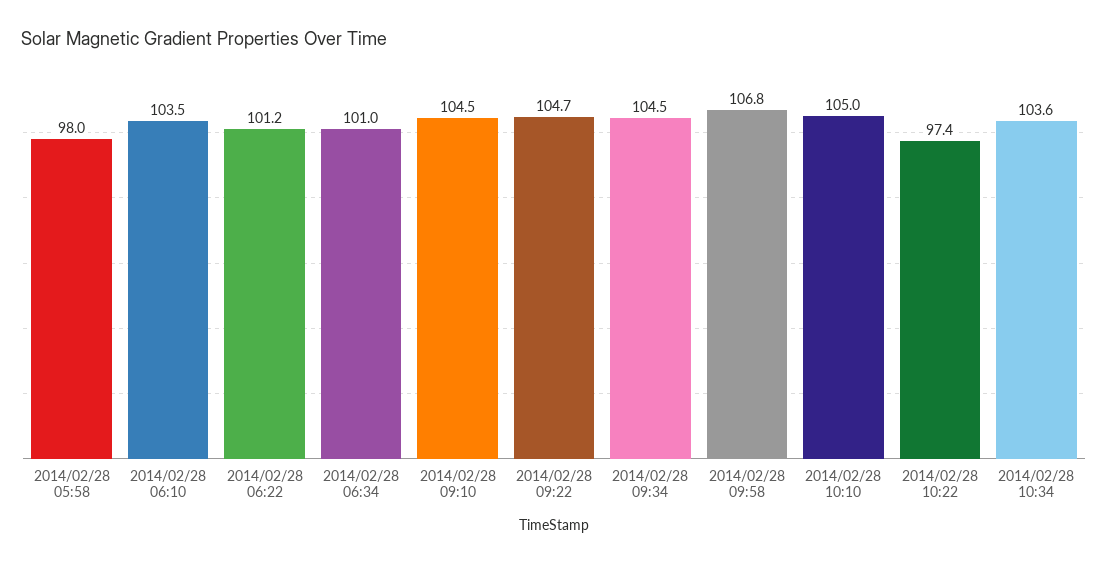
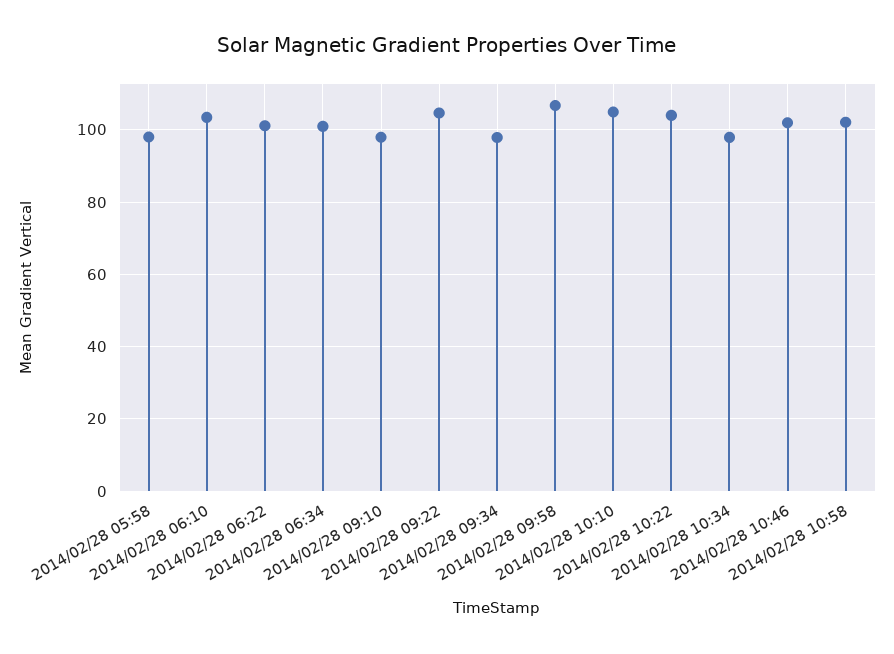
2014/02/28 09:10: 104.5 -> 98
2014/02/28 09:34: 104.5 -> 98
2014/02/28 10:22: 97.4 -> 104
2014/02/28 10:34: 103.6 -> 98
2014/02/28 10:46: none -> 102
2014/02/28 10:58: none -> 102

